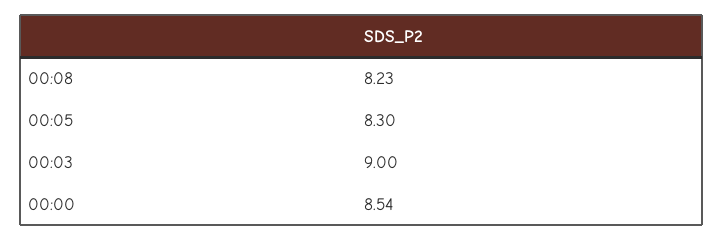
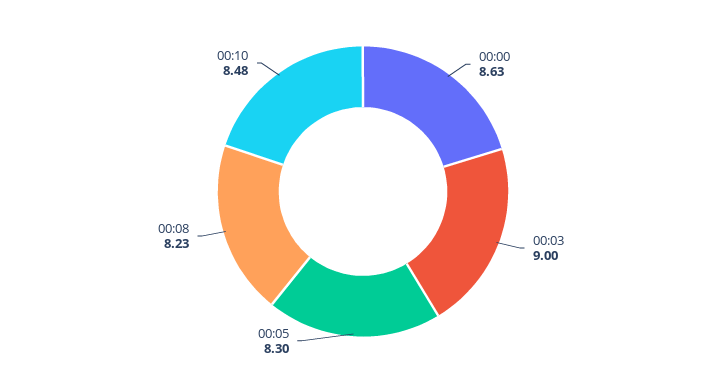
00:00: 8.54 -> 8.63
00:10: none -> 8.48

